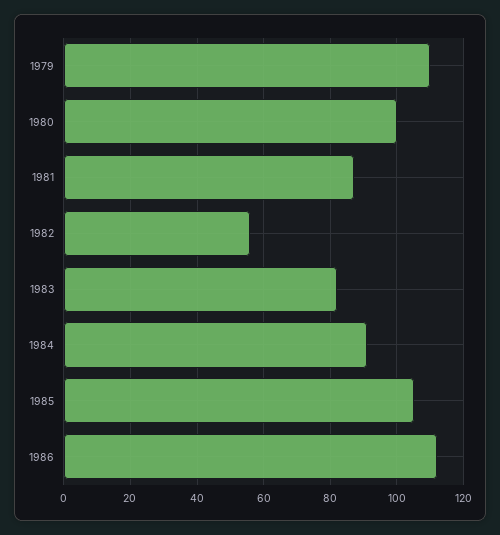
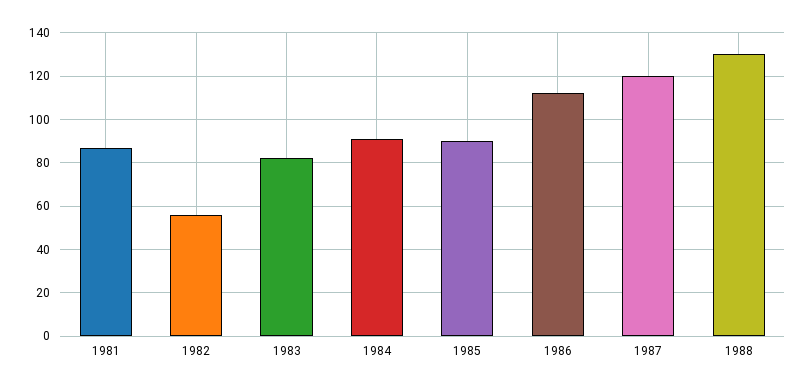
1979: 110 -> none
1980: 100 -> none
1985: 105 -> 90
1987: none -> 120
1988: none -> 130

